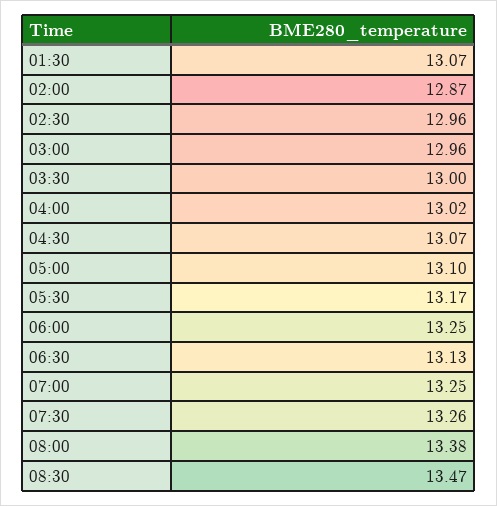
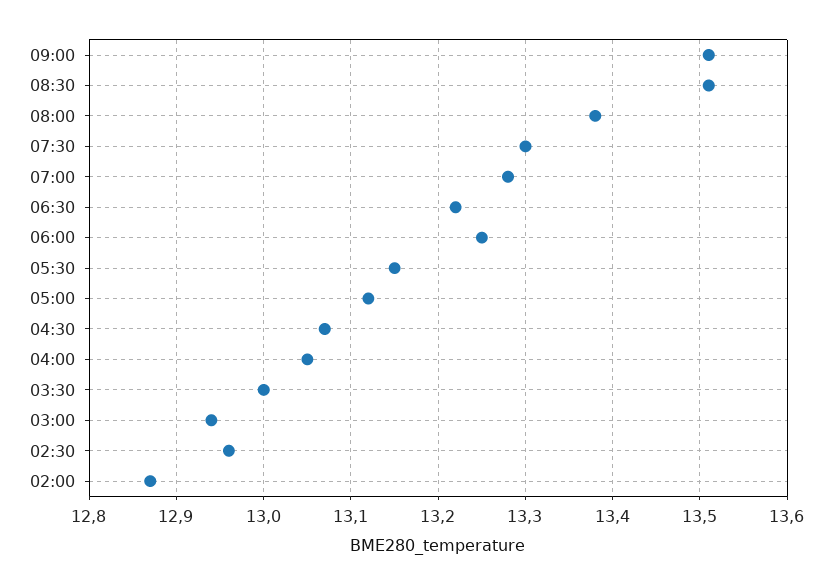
01:30: 13.07 -> none
03:00: 12.96 -> 12.94
04:00: 13.02 -> 13.05
05:00: 13.1 -> 13.12
05:30: 13.17 -> 13.15
06:30: 13.13 -> 13.22
07:00: 13.25 -> 13.28
07:30: 13.26 -> 13.3
08:30: 13.47 -> 13.51
09:00: none -> 13.51

